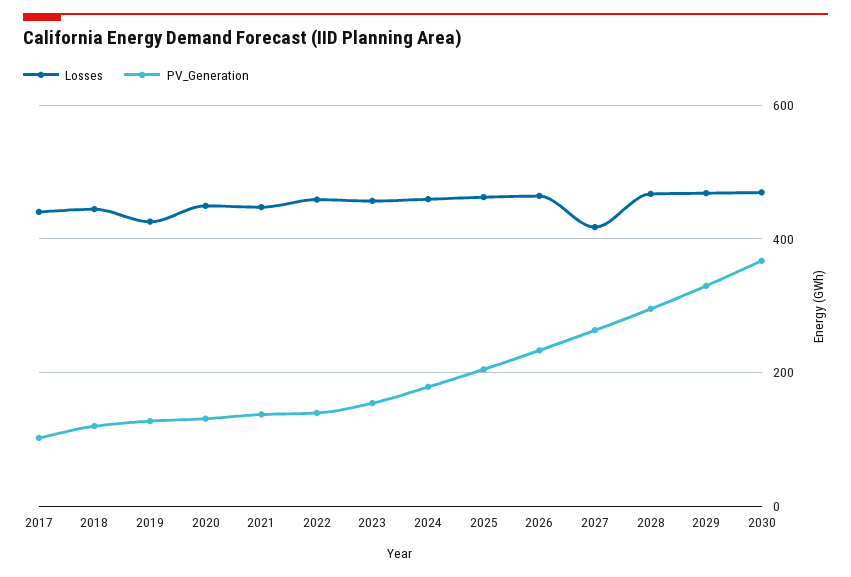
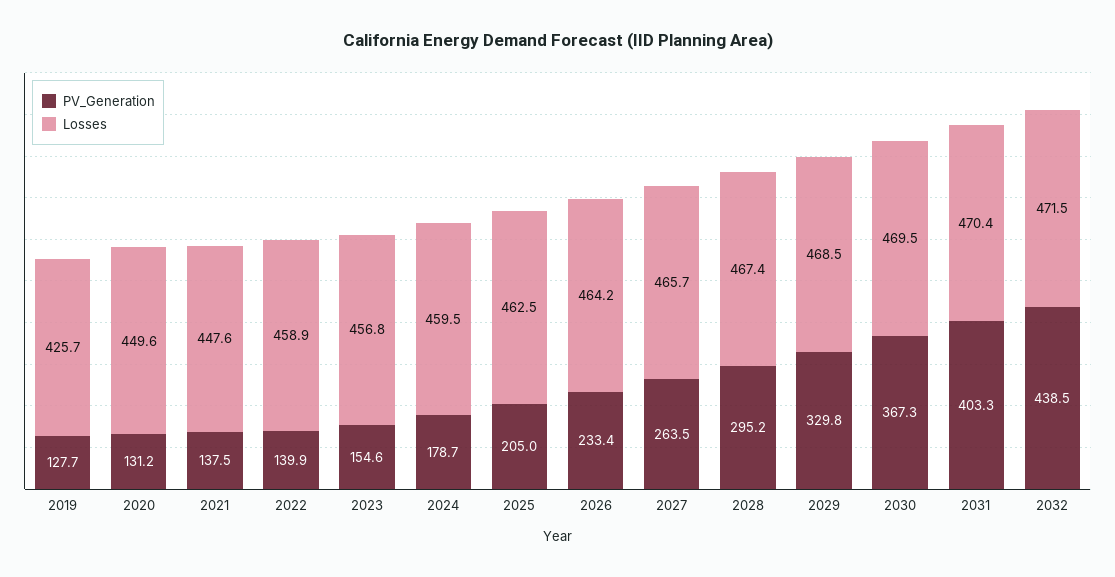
Losses, 2017: 440 -> none
PV_Generation, 2017: 100 -> none
Losses, 2018: 440 -> none
PV_Generation, 2018: 120 -> none
Losses, 2027: 420 -> 465.7
PV_Generation, 2031: none -> 403.3
Losses, 2031: none -> 470.4
PV_Generation, 2032: none -> 438.5
Losses, 2032: none -> 471.5

